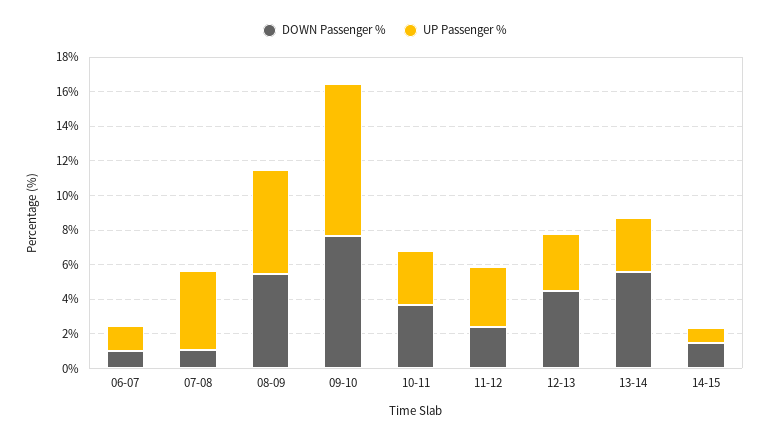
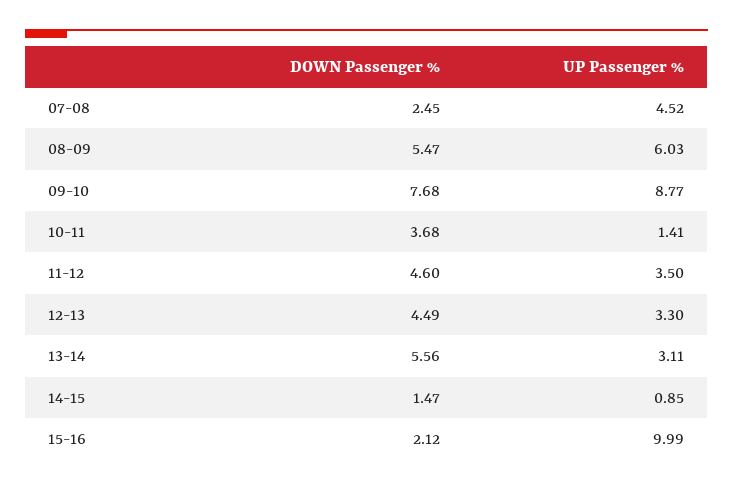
DOWN Passenger %, 06-07: 1 -> none
UP Passenger %, 06-07: 1.5 -> none
DOWN Passenger %, 07-08: 1 -> 2.45
UP Passenger %, 10-11: 3 -> 1.41
DOWN Passenger %, 11-12: 2.5 -> 4.6
DOWN Passenger %, 15-16: none -> 2.12
UP Passenger %, 15-16: none -> 9.99

